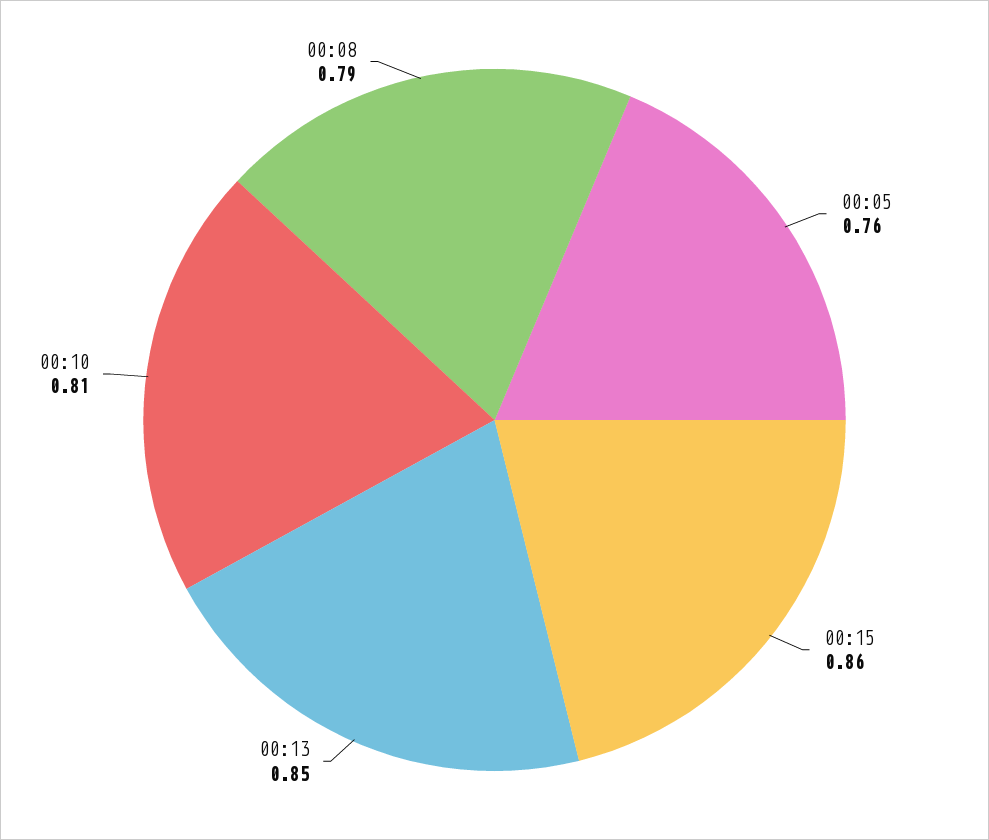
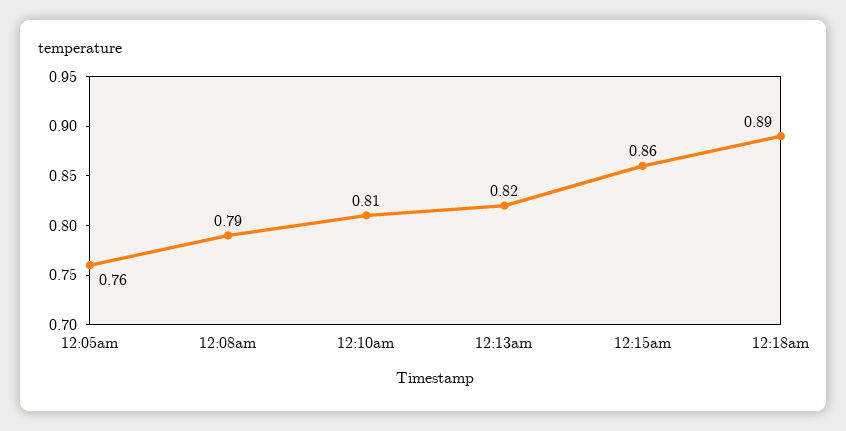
00:13: 0.85 -> 0.82
12:18am: none -> 0.89

